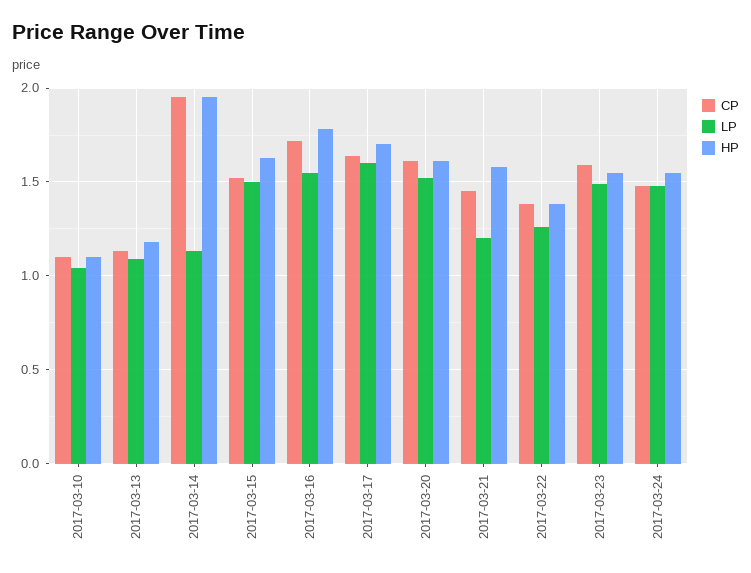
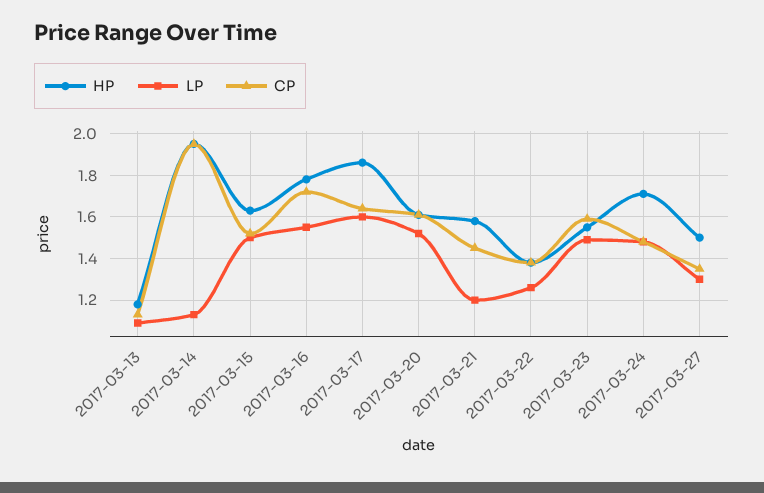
CP, 2017-03-10: 1.1 -> none
LP, 2017-03-10: 1.05 -> none
HP, 2017-03-10: 1.1 -> none
HP, 2017-03-17: 1.7 -> 1.85
HP, 2017-03-24: 1.55 -> 1.7
HP, 2017-03-27: none -> 1.5
LP, 2017-03-27: none -> 1.3
CP, 2017-03-27: none -> 1.35

